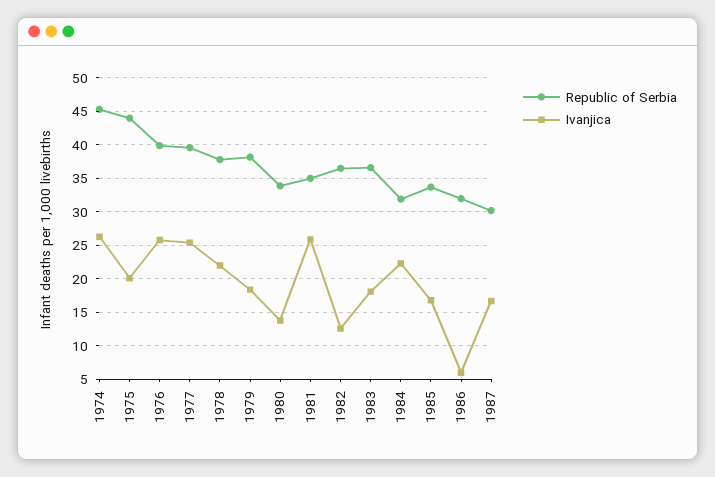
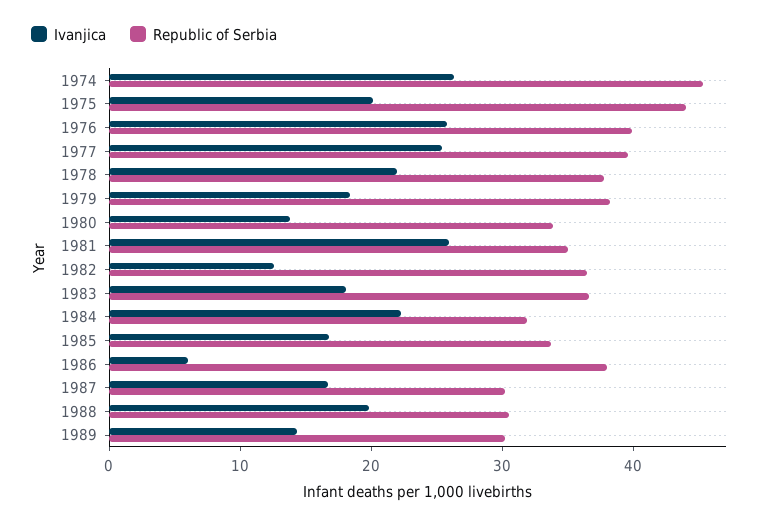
Republic of Serbia, 1986: 32 -> 38
Ivanjica, 1988: none -> 20
Republic of Serbia, 1988: none -> 30
Ivanjica, 1989: none -> 14
Republic of Serbia, 1989: none -> 30

